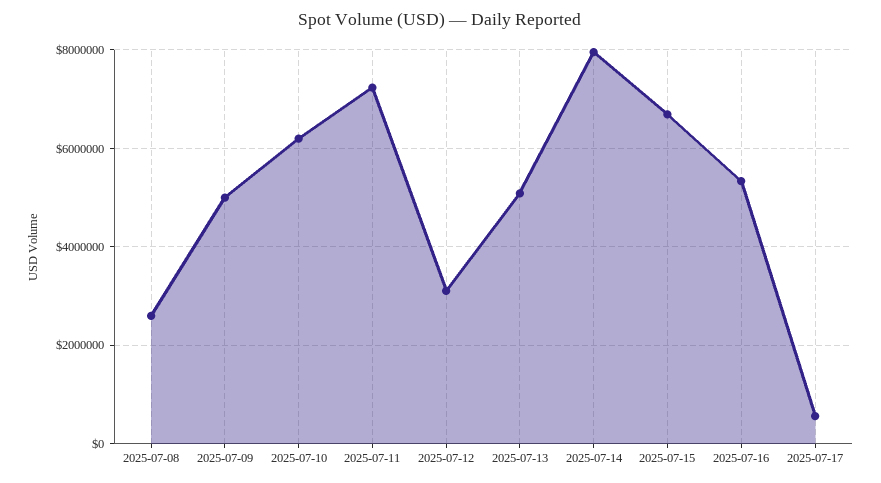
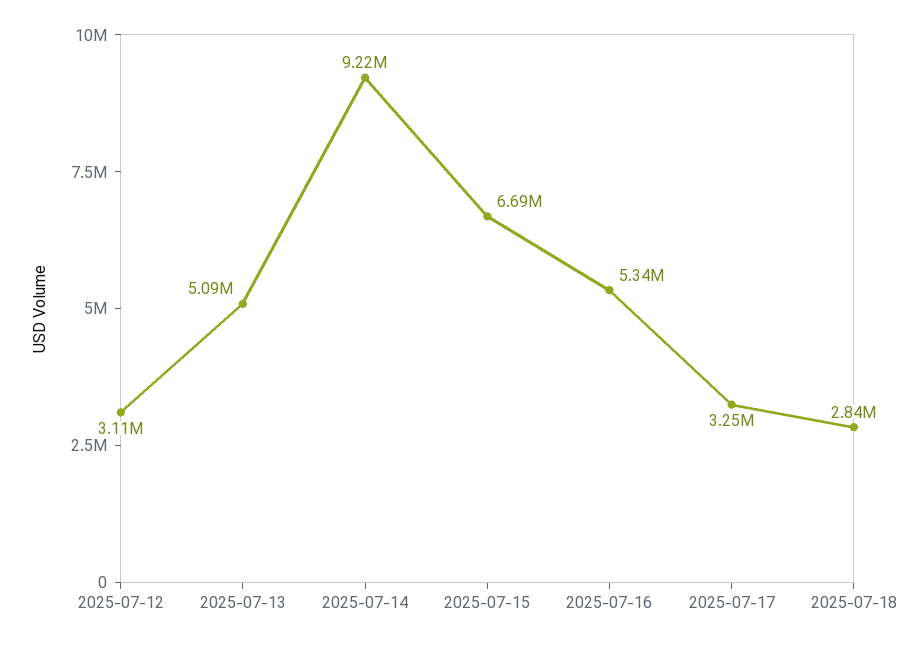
2025-07-08: 2600000 -> none
2025-07-09: 5000000 -> none
2025-07-10: 6200000 -> none
2025-07-11: 7200000 -> none
2025-07-14: 8000000 -> 9220000
2025-07-17: 600000 -> 3250000
2025-07-18: none -> 2840000

